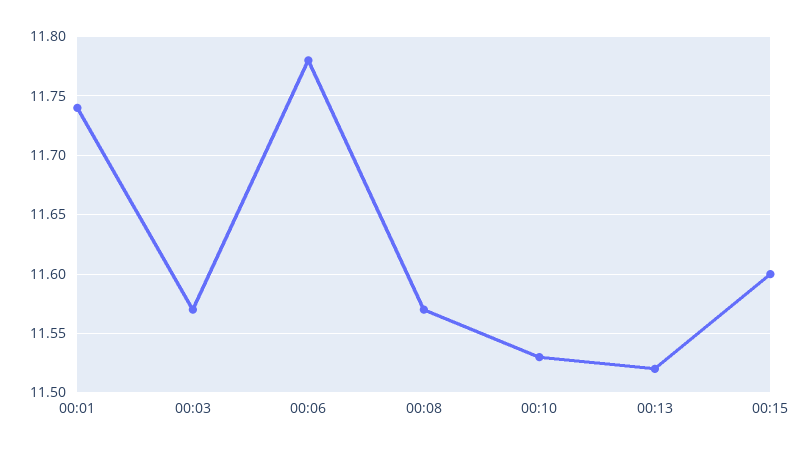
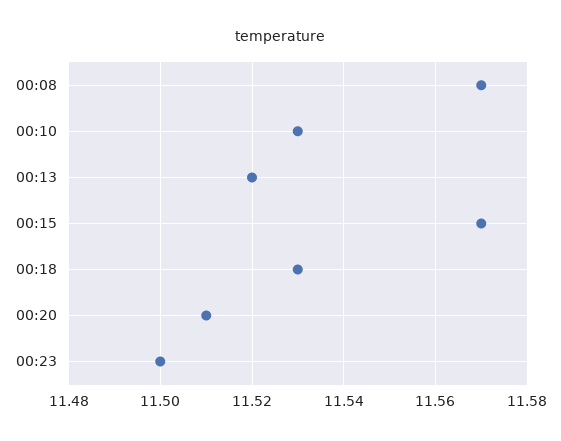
00:01: 11.74 -> none
00:03: 11.57 -> none
00:06: 11.78 -> none
00:15: 11.6 -> 11.57
00:18: none -> 11.53
00:20: none -> 11.51
00:23: none -> 11.5

